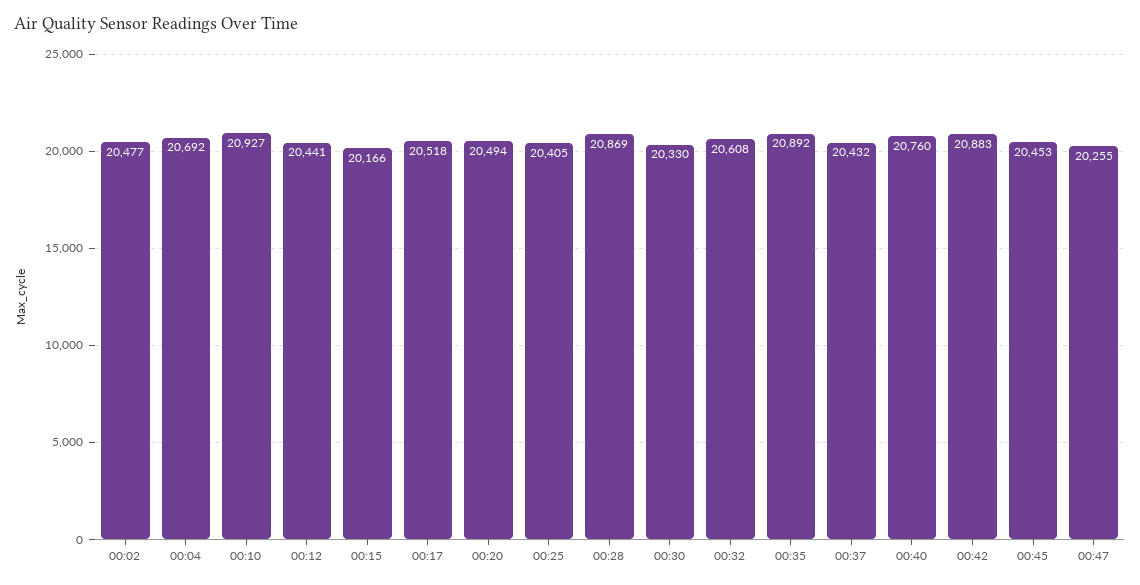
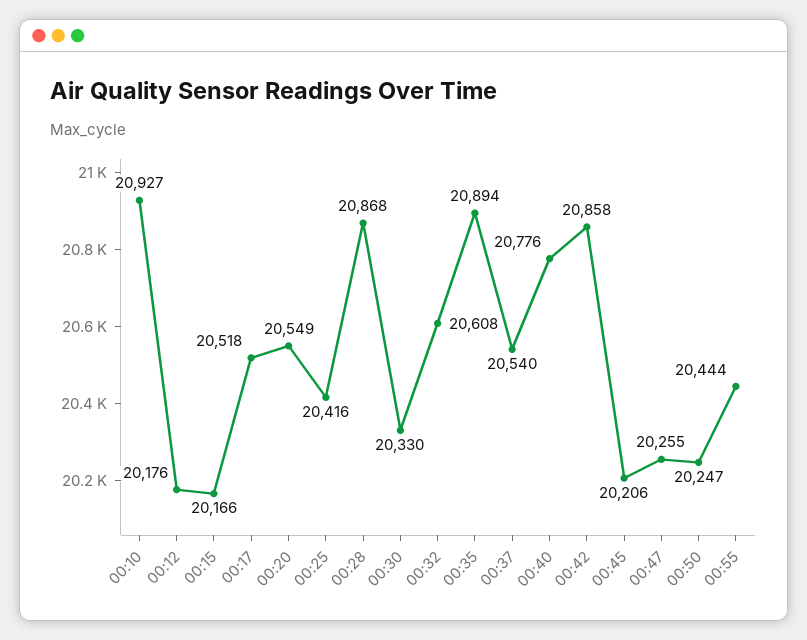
00:02: 20477 -> none
00:04: 20692 -> none
00:12: 20441 -> 20176
00:20: 20494 -> 20549
00:25: 20405 -> 20416
00:28: 20869 -> 20868
00:35: 20892 -> 20894
00:37: 20432 -> 20540
00:40: 20760 -> 20776
00:42: 20883 -> 20858
00:45: 20453 -> 20206
00:50: none -> 20247
00:55: none -> 20444

